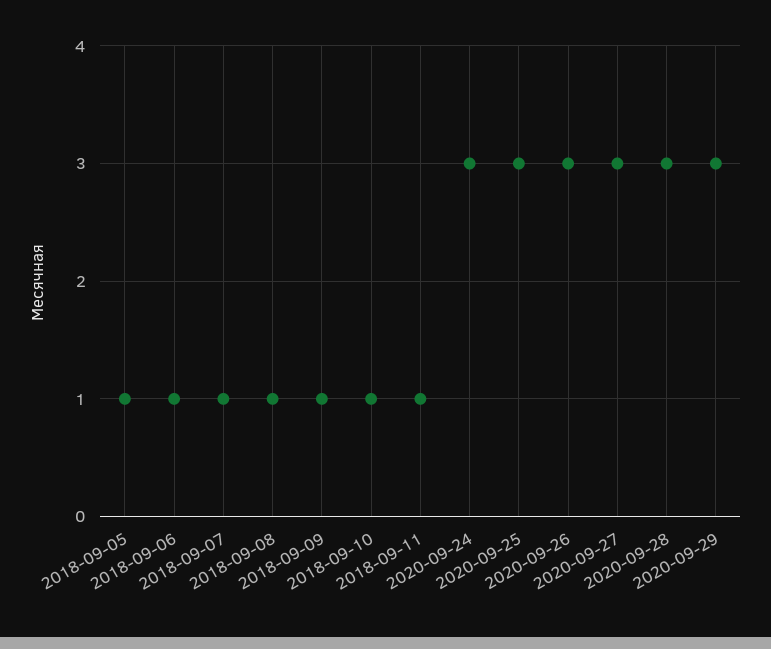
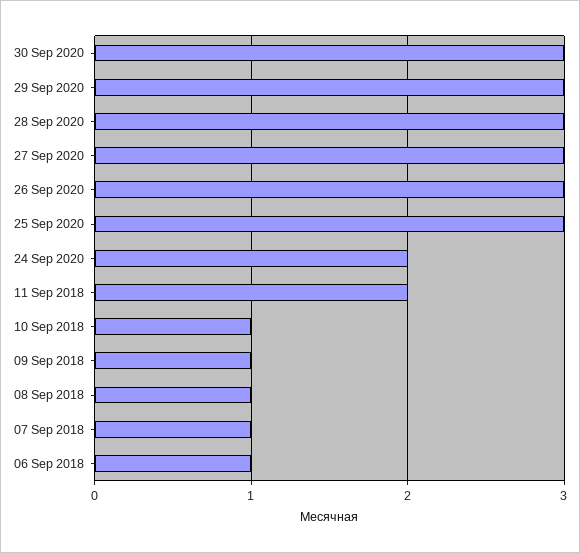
2018-09-05: 1 -> none
2018-09-11: 1 -> 2
2020-09-24: 3 -> 2
30 Sep 2020: none -> 3

